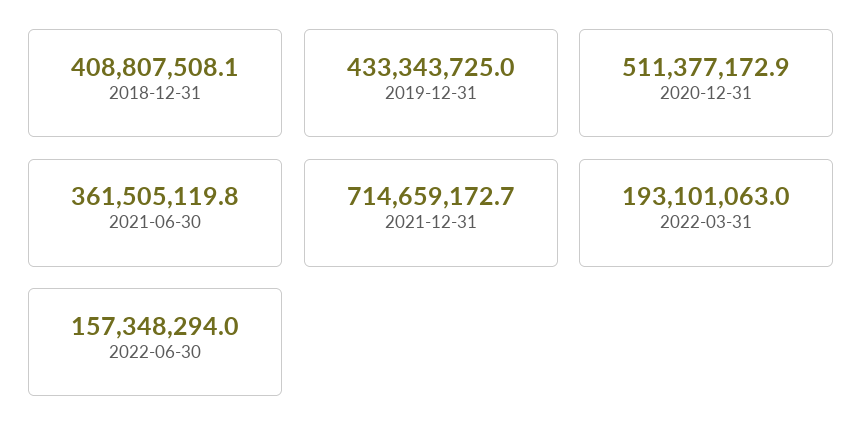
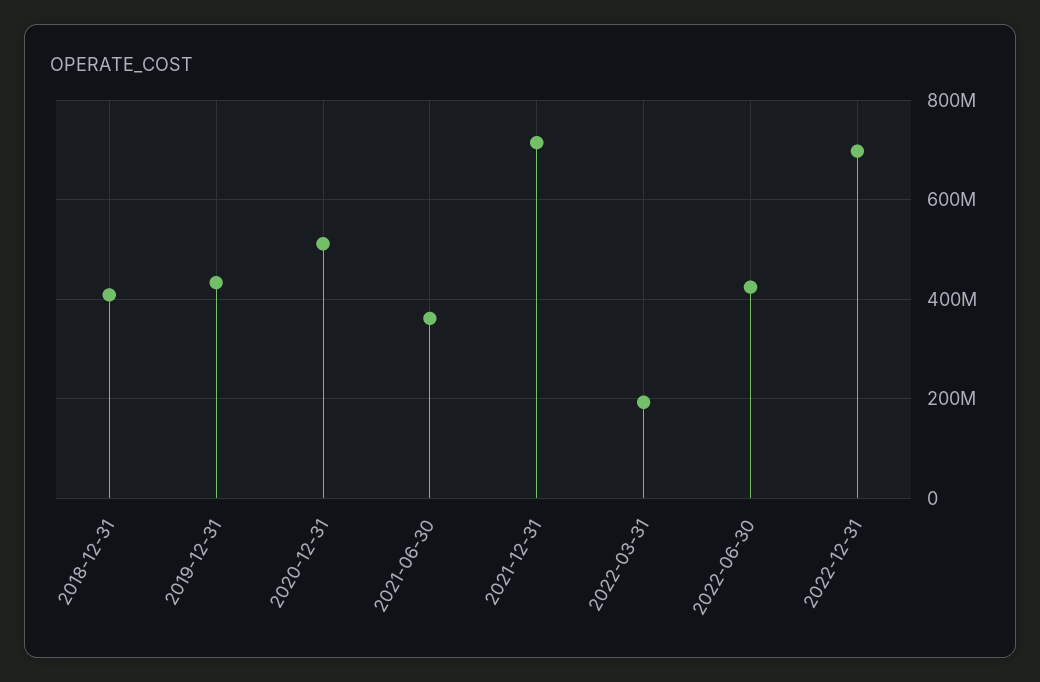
2022-06-30: 157348294 -> 420000000
2022-12-31: none -> 700000000

